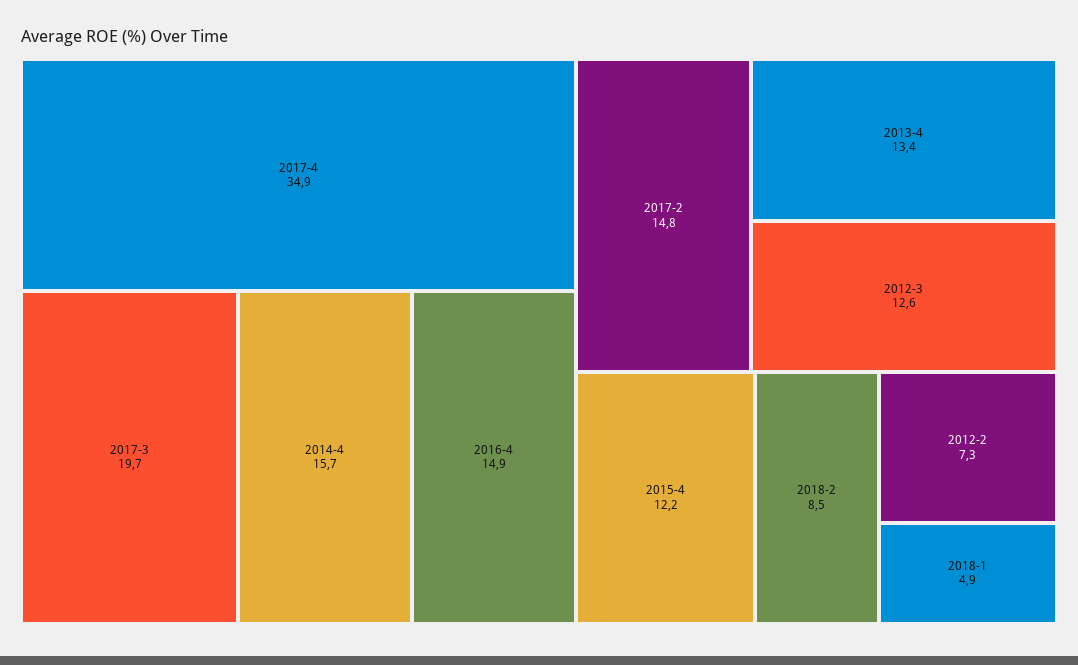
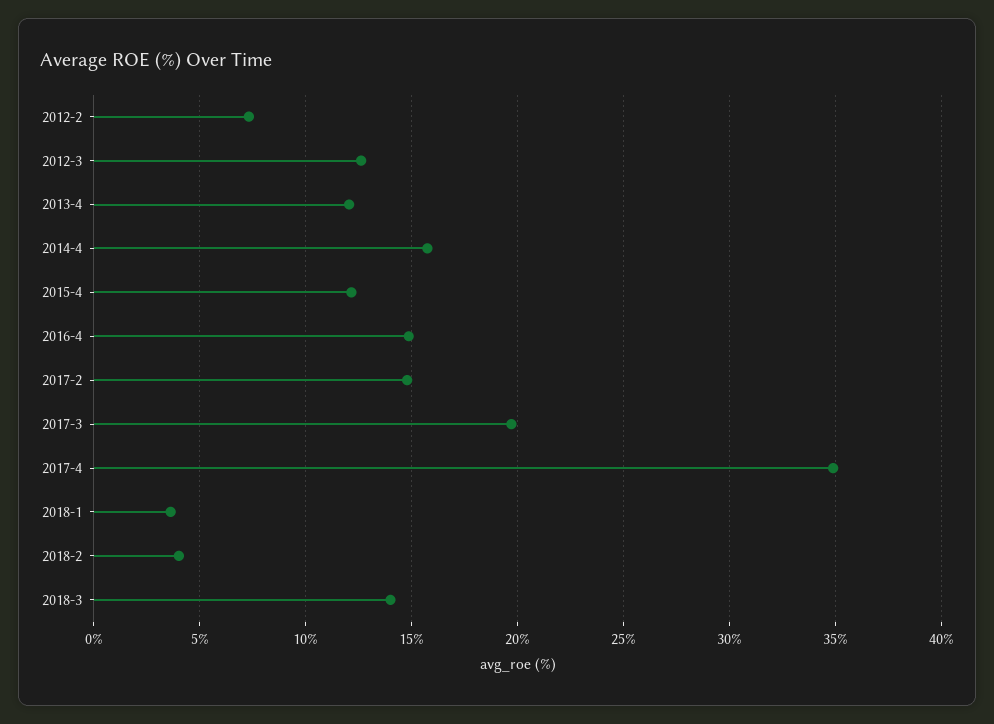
2013-4: 13.4 -> 12
2018-2: 8.5 -> 4
2018-1: 4.9 -> 3.5
2018-3: none -> 14

